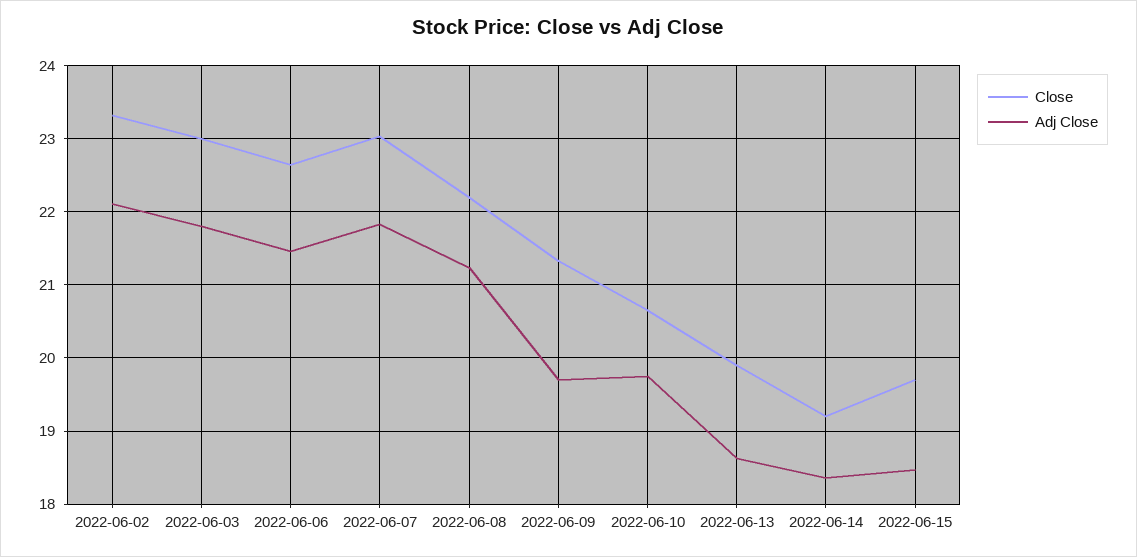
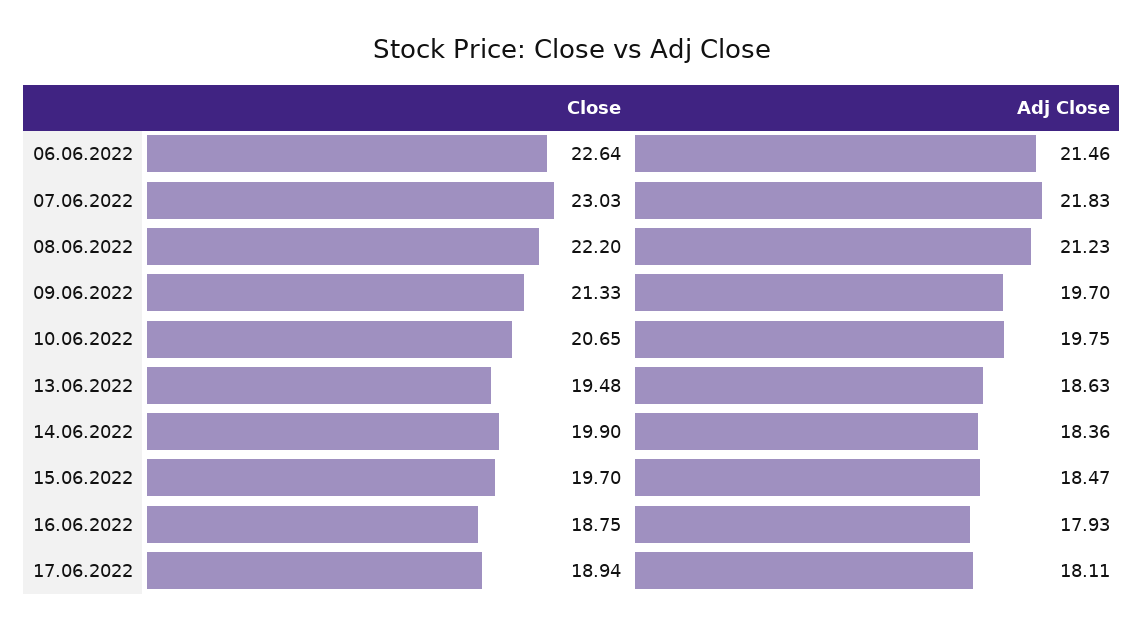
Close, 2022-06-02: 23.3 -> none
Adj Close, 2022-06-02: 22.1 -> none
Close, 2022-06-03: 23 -> none
Adj Close, 2022-06-03: 21.8 -> none
Close, 2022-06-13: 19.9 -> 19.48
Close, 2022-06-14: 19.2 -> 19.9
Close, 16.06.2022: none -> 18.75
Adj Close, 16.06.2022: none -> 17.93
Close, 17.06.2022: none -> 18.94
Adj Close, 17.06.2022: none -> 18.11

